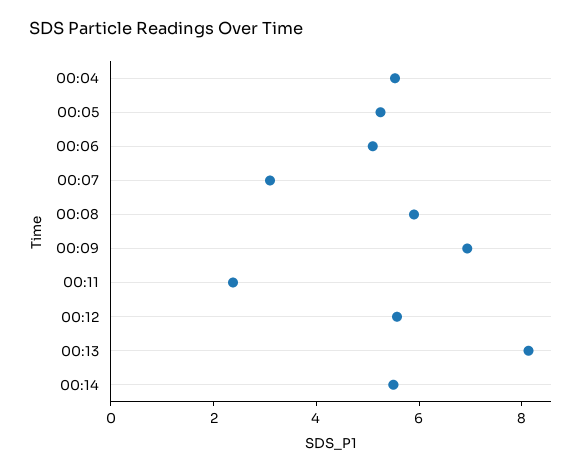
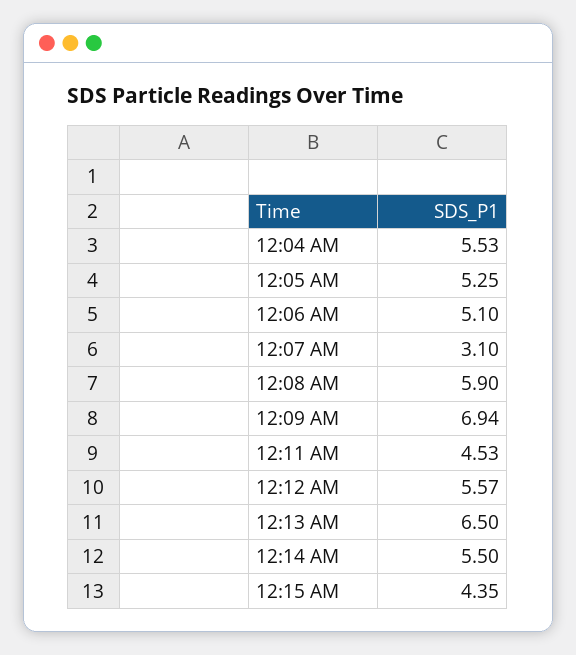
00:11: 2.5 -> 4.53
00:13: 8 -> 6.5
12:15 AM: none -> 4.35

